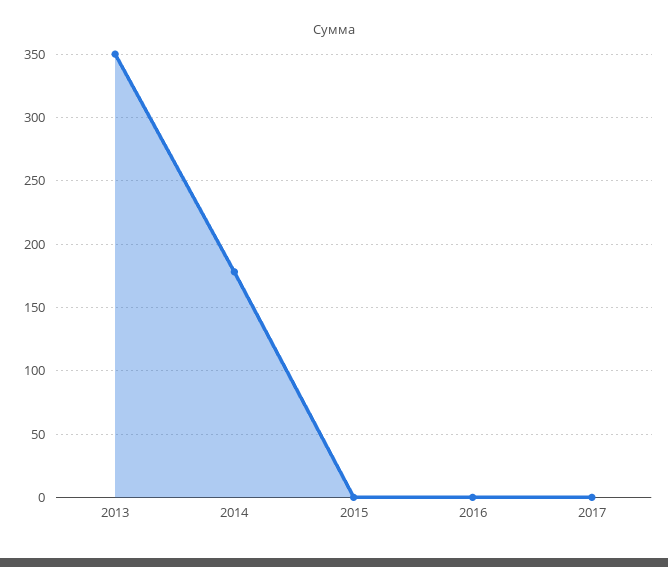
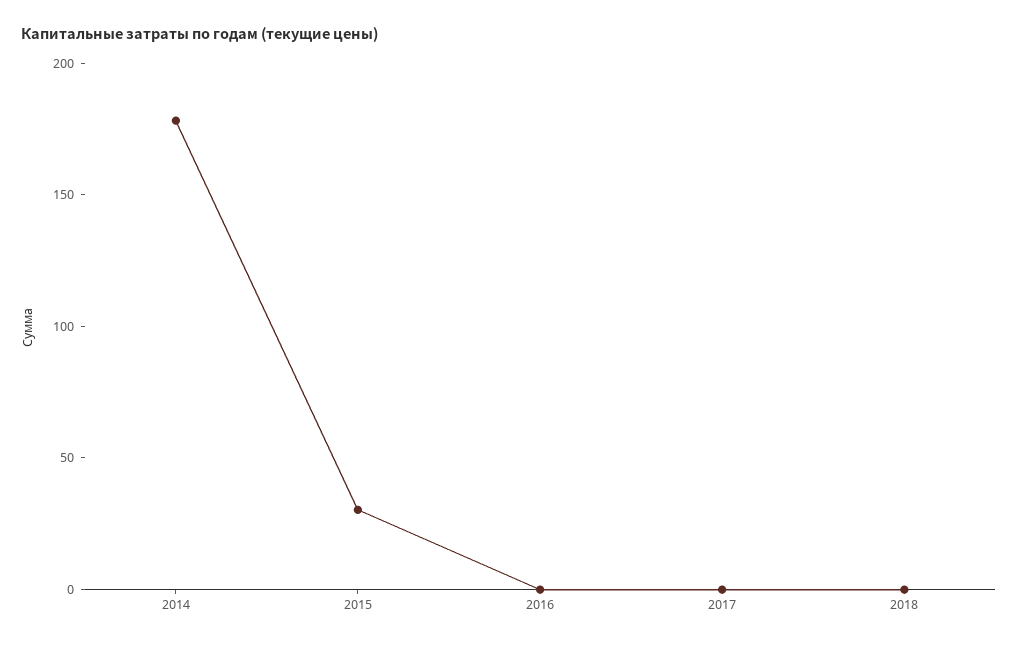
2013: 350 -> none
2015: 0 -> 30
2018: none -> 0

